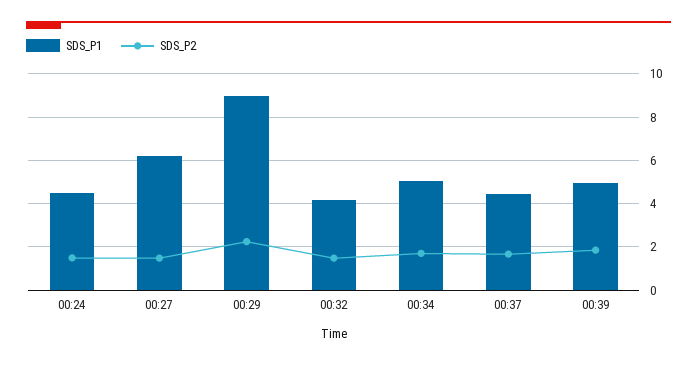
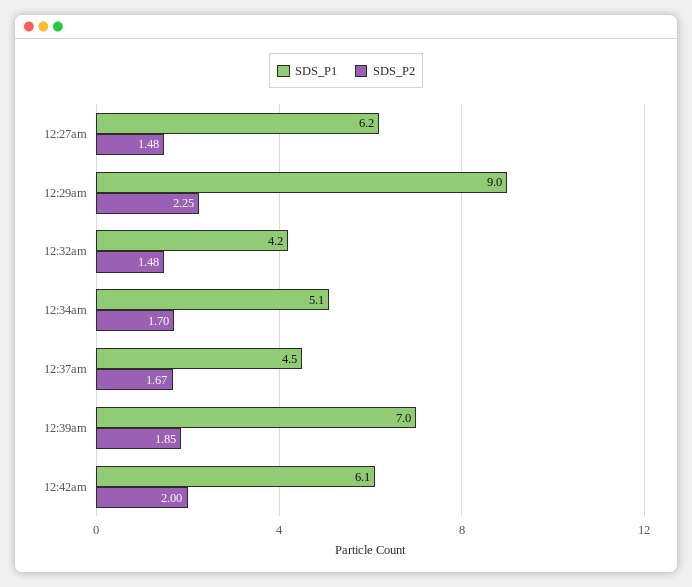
SDS_P1, 00:24: 4.5 -> none
SDS_P2, 00:24: 1.5 -> none
SDS_P1, 00:39: 5 -> 7
SDS_P1, 12:42am: none -> 6.1
SDS_P2, 12:42am: none -> 2

